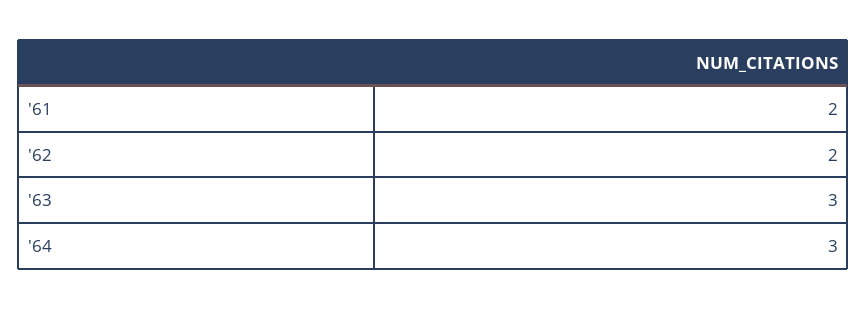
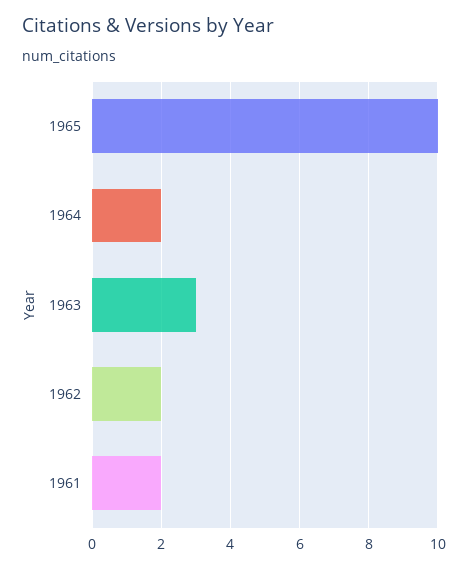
'64: 3 -> 2
1965: none -> 10

